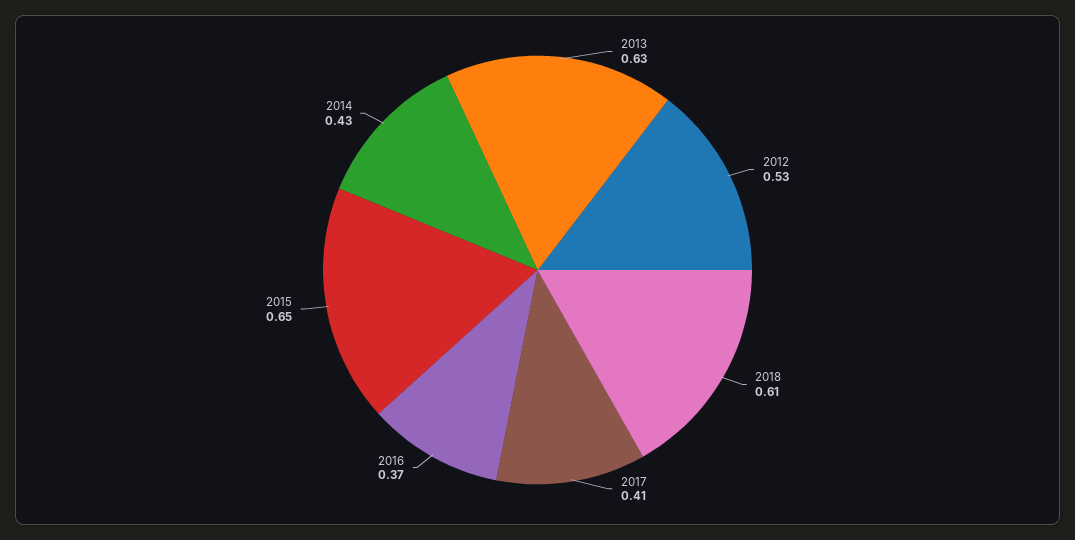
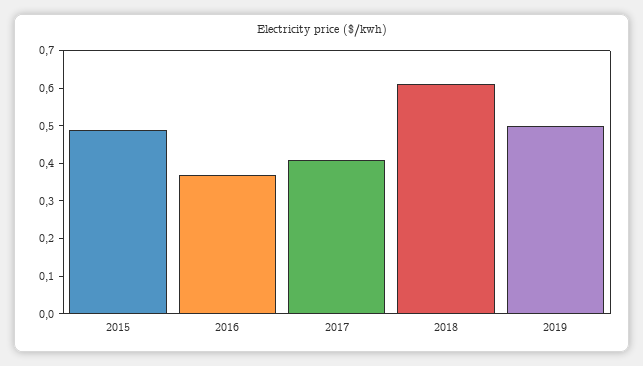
2013: 0.63 -> none
2012: 0.53 -> none
2015: 0.65 -> 0.5
2014: 0.43 -> none
2019: none -> 0.5

